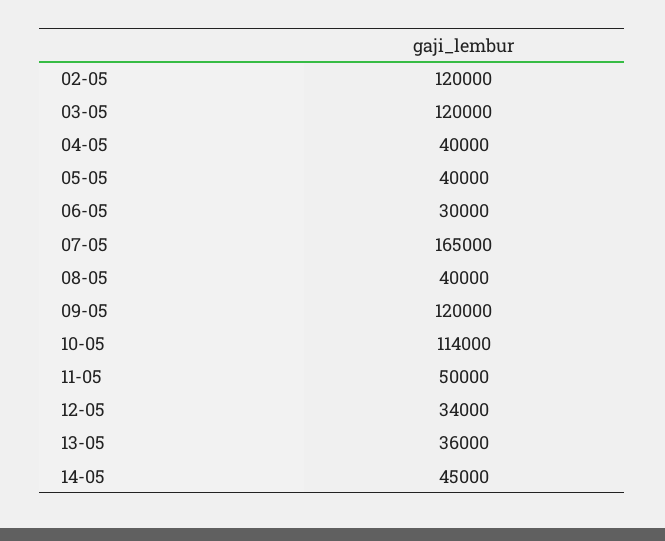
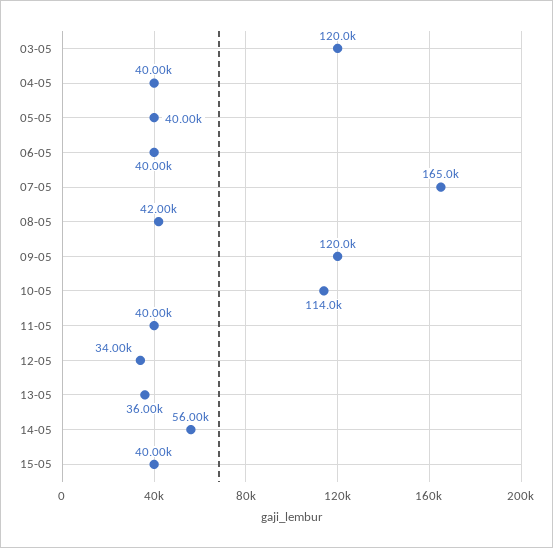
02-05: 120000 -> none
06-05: 30000 -> 40000
08-05: 40000 -> 42000
11-05: 50000 -> 40000
14-05: 45000 -> 56000
15-05: none -> 40000

